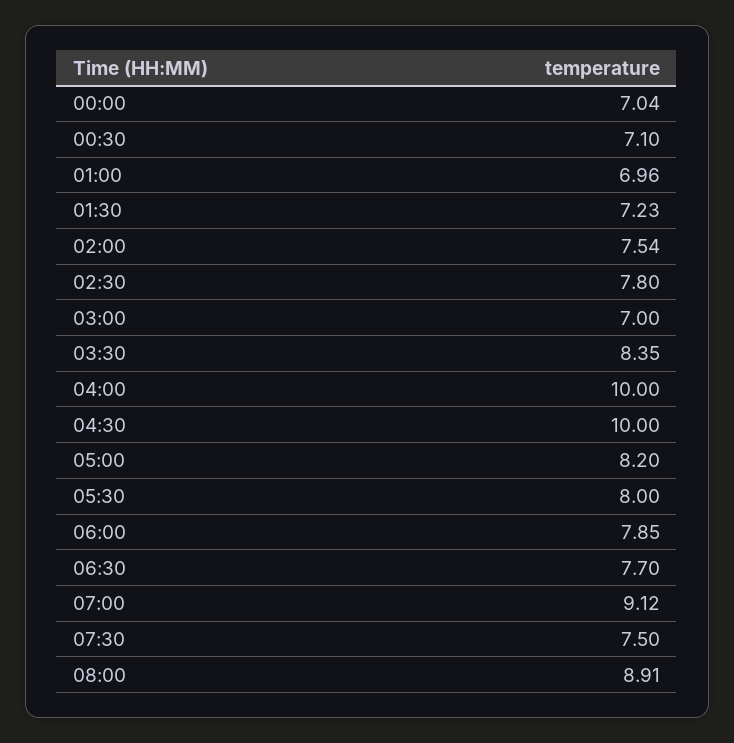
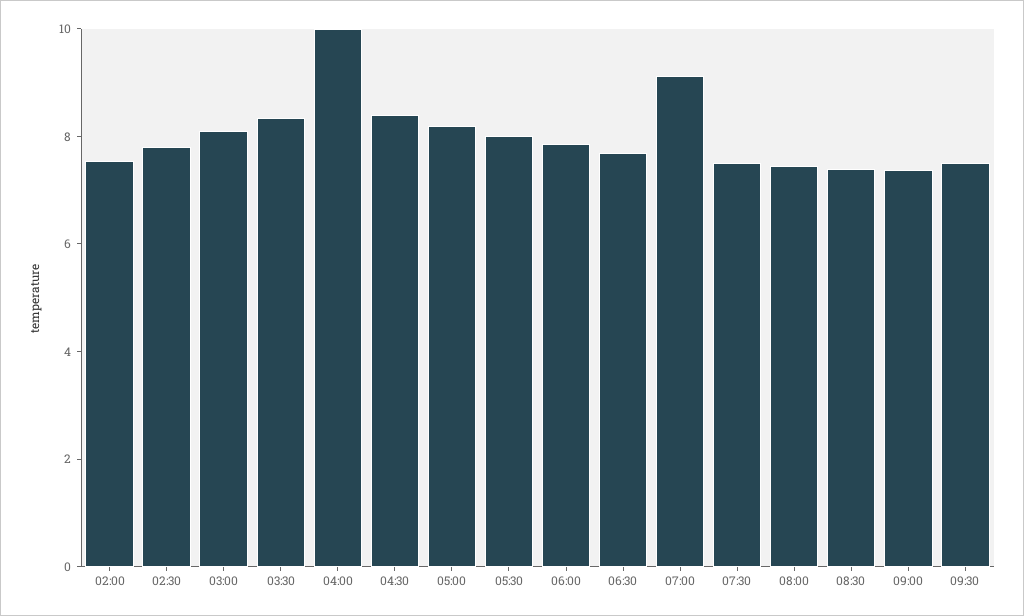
00:00: 7.04 -> none
00:30: 7.1 -> none
01:00: 6.96 -> none
01:30: 7.23 -> none
03:00: 7 -> 8
04:30: 10 -> 8.5
08:00: 8.91 -> 7.5
08:30: none -> 7.5
09:00: none -> 7.5
09:30: none -> 7.5

